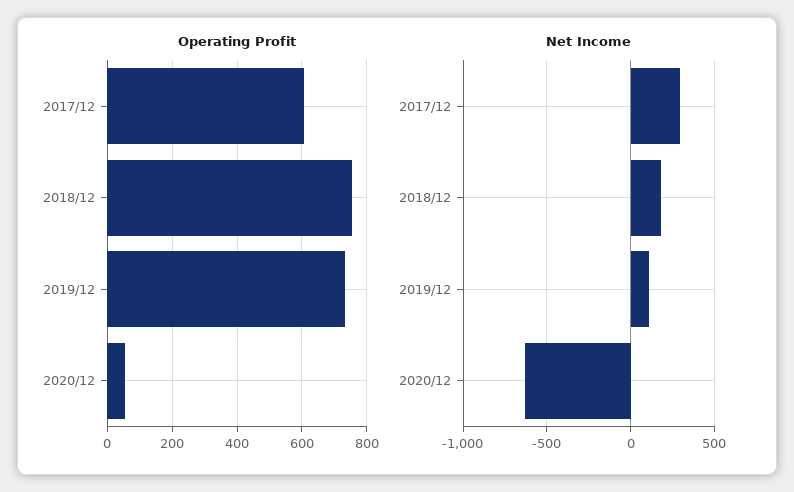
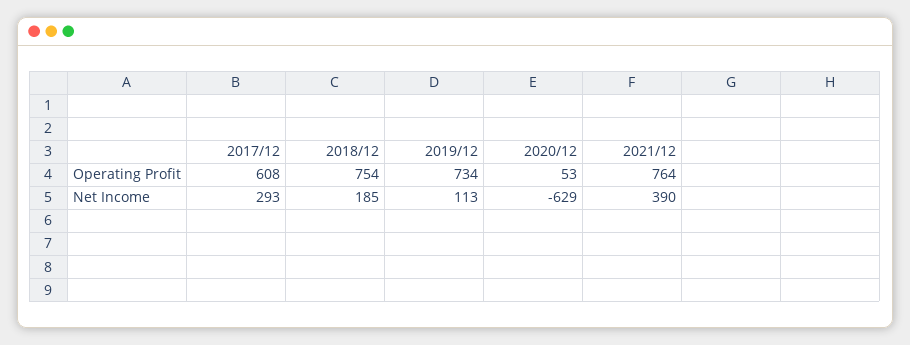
Operating Profit, 2021/12: none -> 764
Net Income, 2021/12: none -> 390

